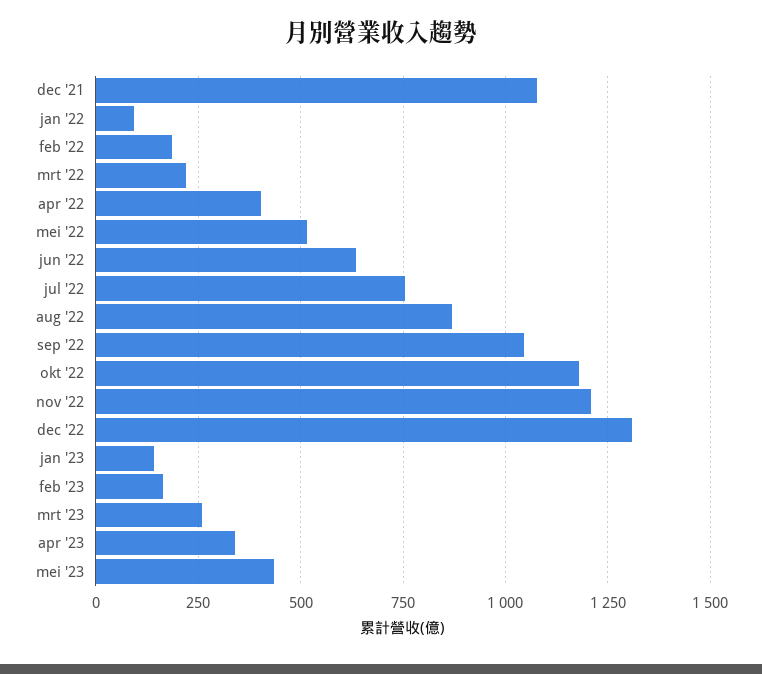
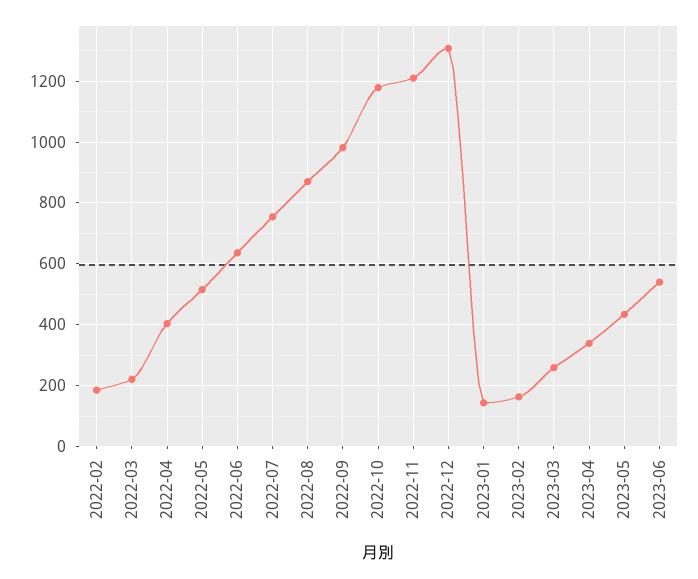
dec '21: 1075 -> none
jan '22: 100 -> none
sep '22: 1050 -> 980
2023-06: none -> 540

